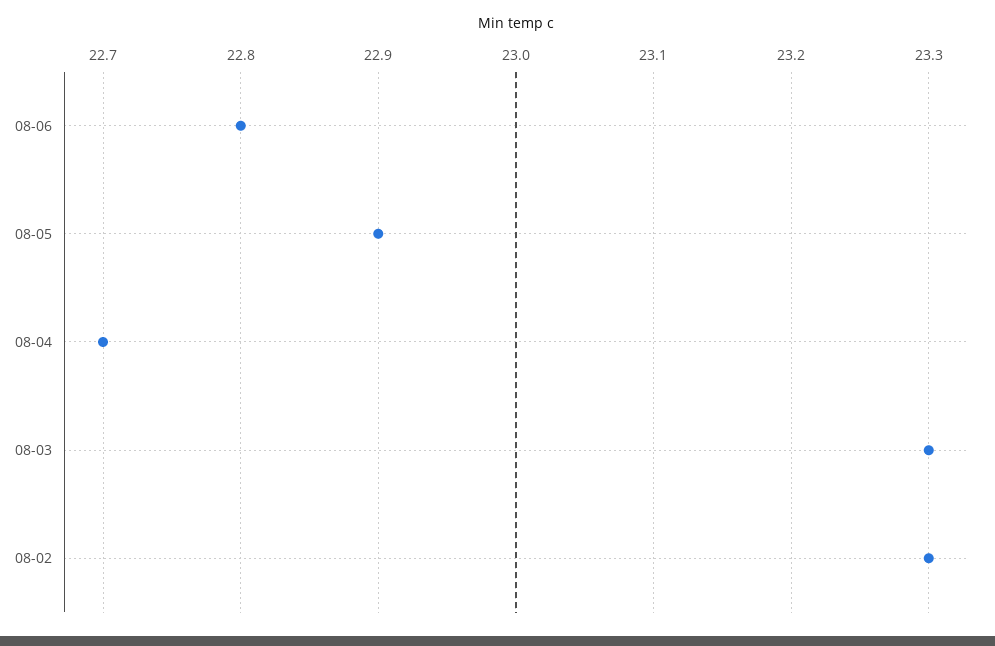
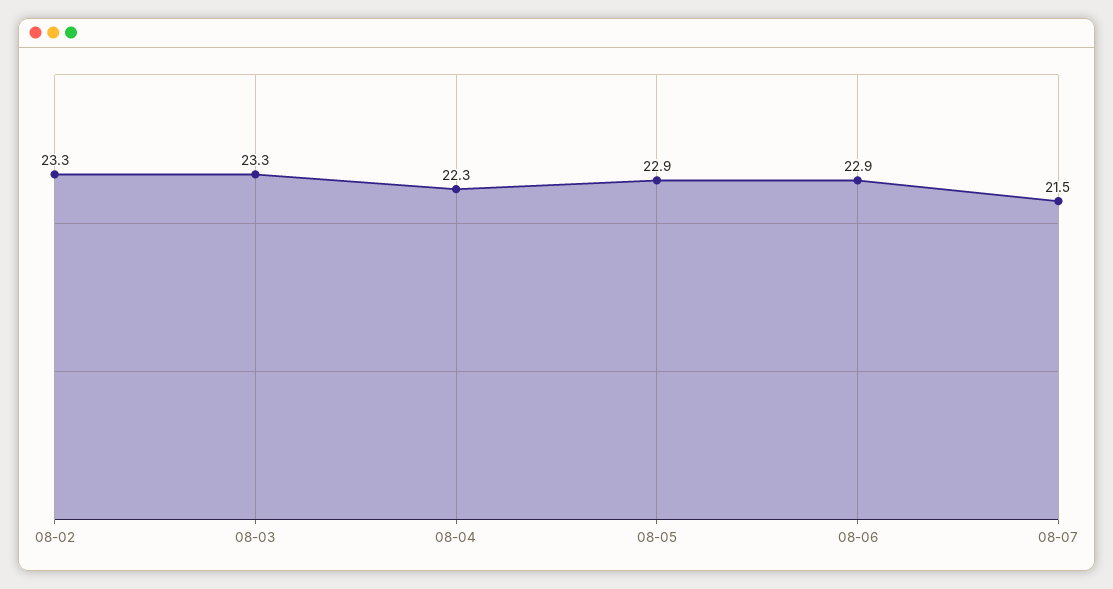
08-06: 22.8 -> 22.9
08-04: 22.7 -> 22.3
08-07: none -> 21.5

